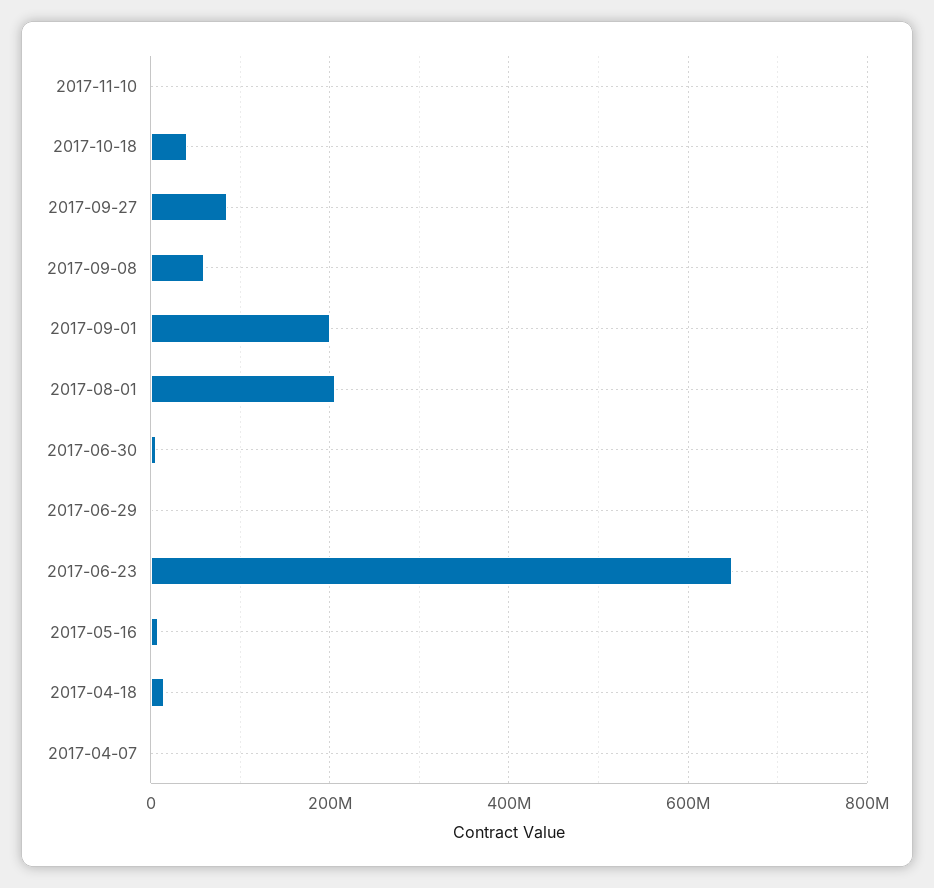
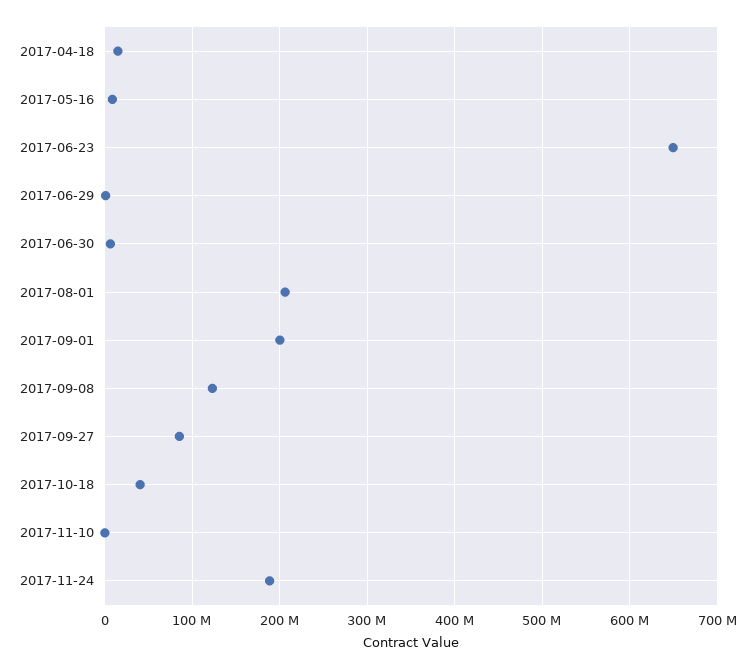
2017-09-08: 60000000 -> 120000000
2017-04-07: 0 -> none
2017-11-24: none -> 190000000

